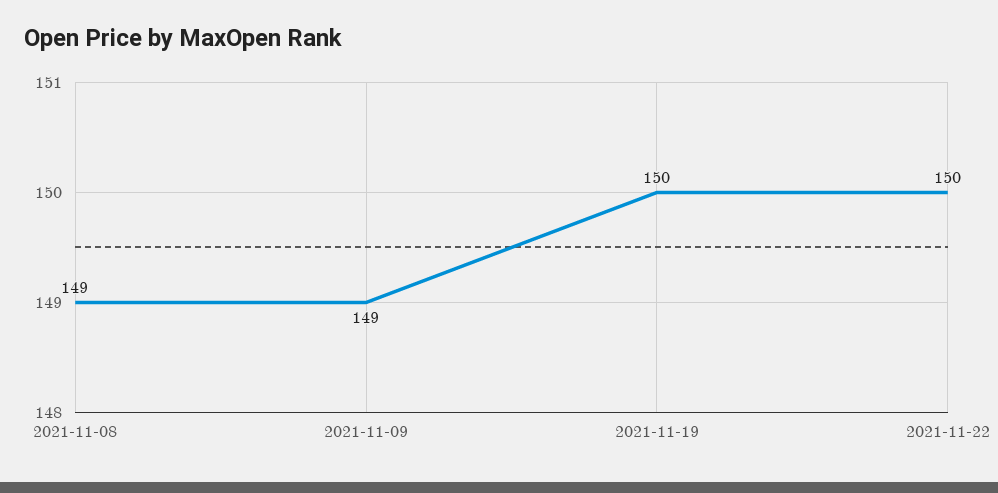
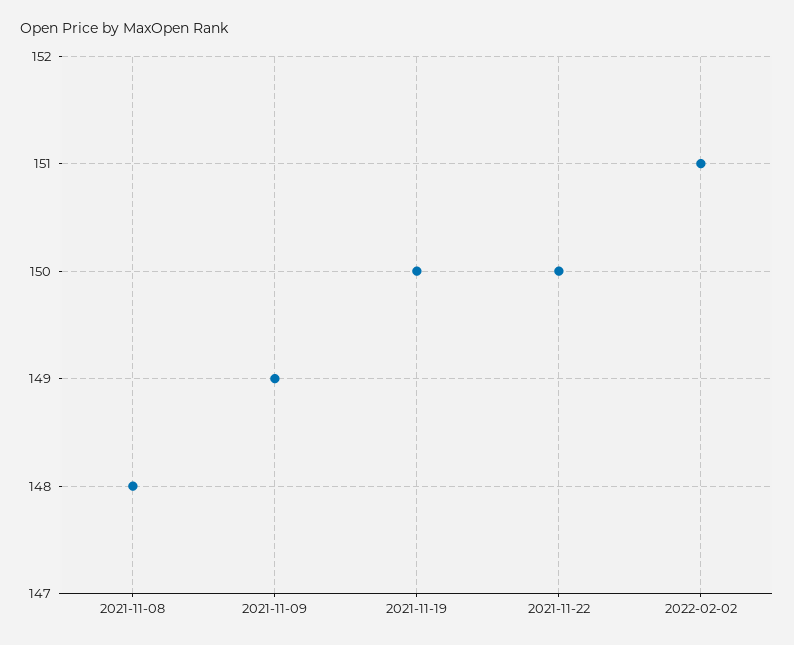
2021-11-08: 149 -> 148
2022-02-02: none -> 151

